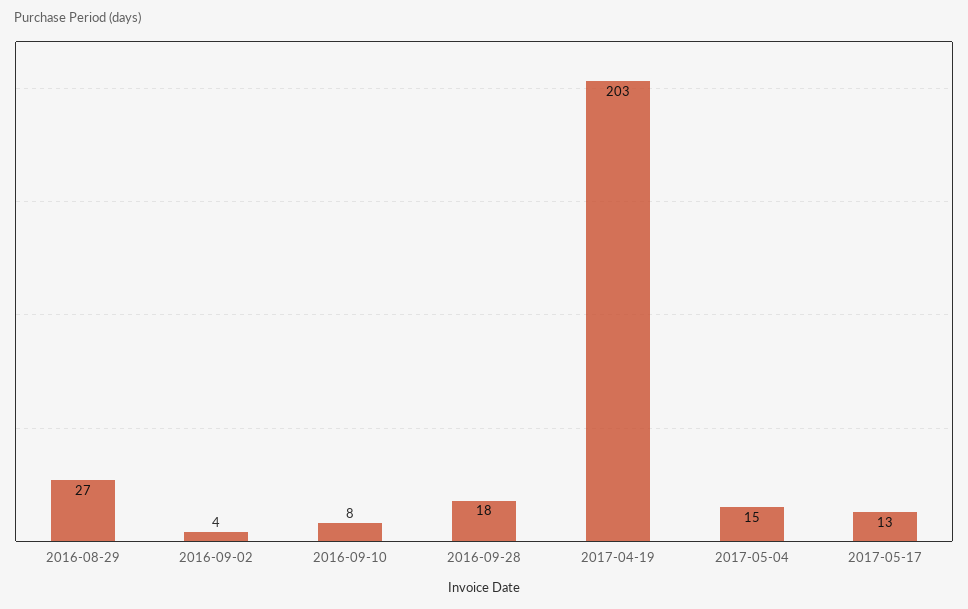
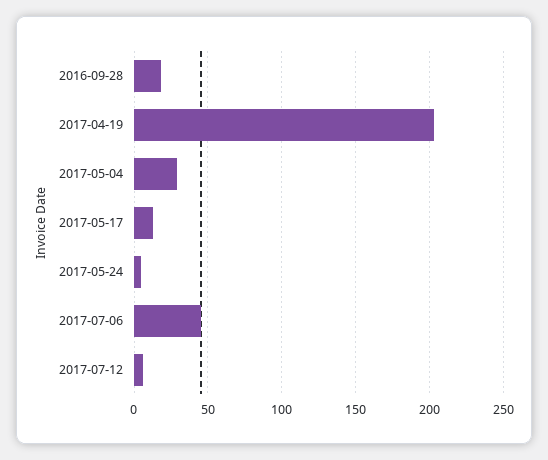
2016-08-29: 27 -> none
2016-09-02: 4 -> none
2016-09-10: 8 -> none
2017-05-04: 15 -> 30
2017-05-24: none -> 5
2017-07-06: none -> 45
2017-07-12: none -> 5

